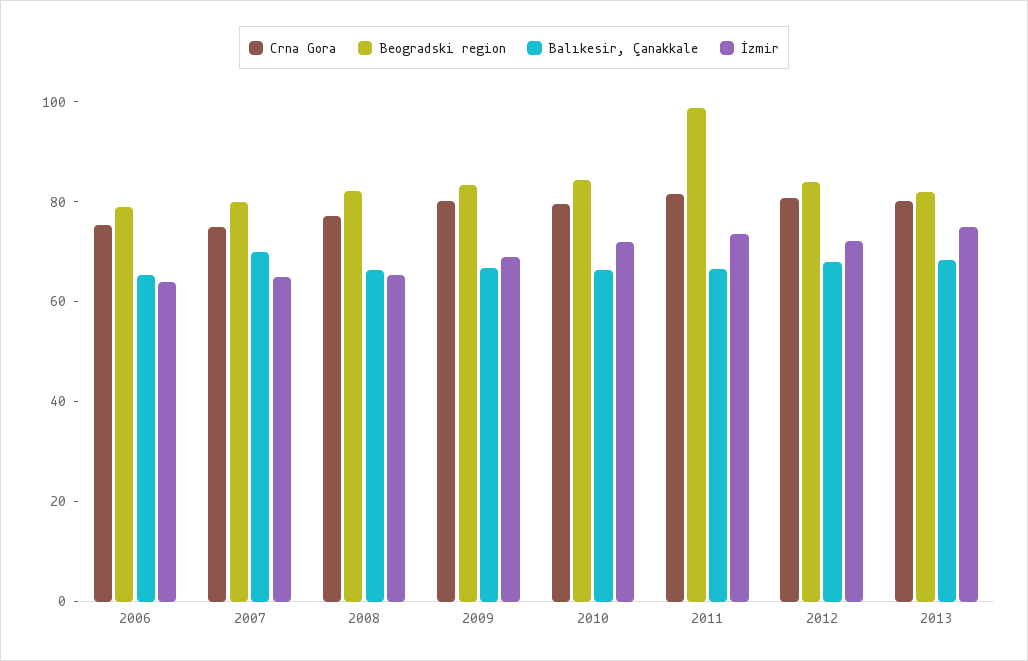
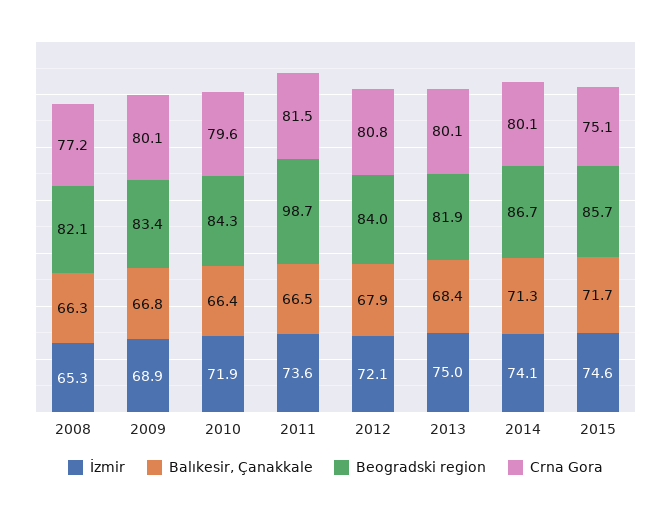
Crna Gora, 2006: 75 -> none
Beogradski region, 2006: 80 -> none
Balıkesir, Çanakkale, 2006: 65 -> none
İzmir, 2006: 65 -> none
Crna Gora, 2007: 75 -> none
Beogradski region, 2007: 80 -> none
Balıkesir, Çanakkale, 2007: 70 -> none
İzmir, 2007: 65 -> none
İzmir, 2014: none -> 74.1
Balıkesir, Çanakkale, 2014: none -> 71.3
Beogradski region, 2014: none -> 86.7
Crna Gora, 2014: none -> 80.1
İzmir, 2015: none -> 74.6
Balıkesir, Çanakkale, 2015: none -> 71.7
Beogradski region, 2015: none -> 85.7
Crna Gora, 2015: none -> 75.1

